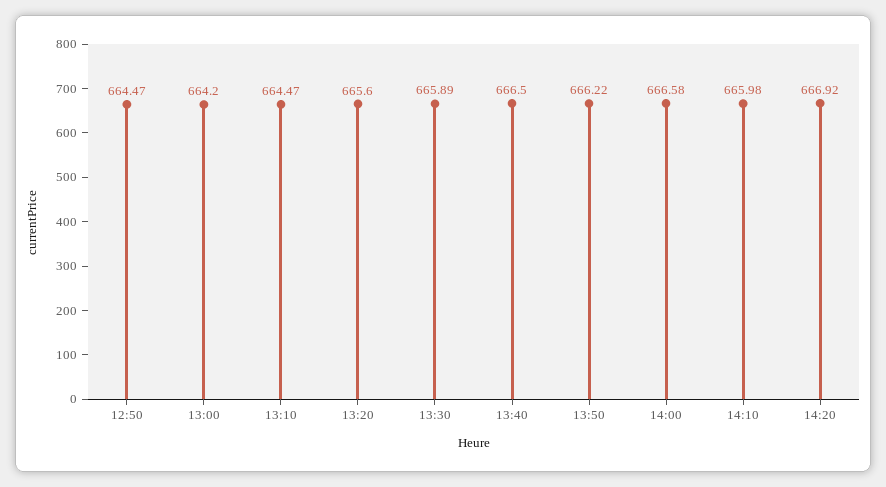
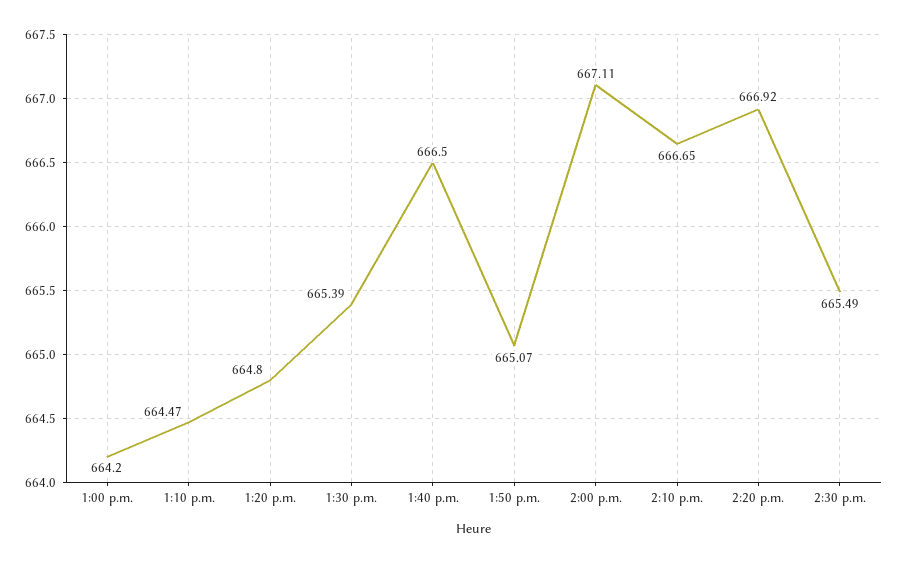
12:50: 664.47 -> none
13:20: 665.6 -> 664.8
13:30: 665.89 -> 665.39
13:50: 666.22 -> 665.07
14:00: 666.58 -> 667.11
14:10: 665.98 -> 666.65
2:30 p.m.: none -> 665.49

